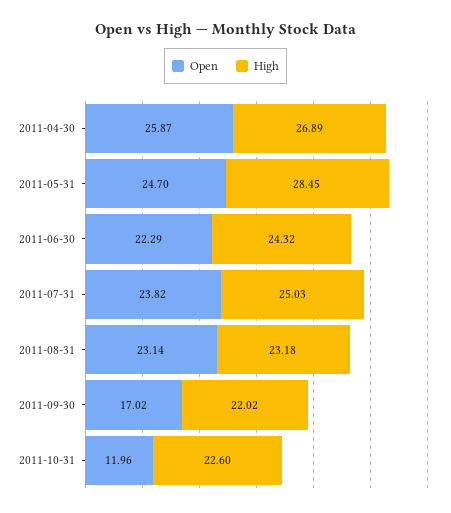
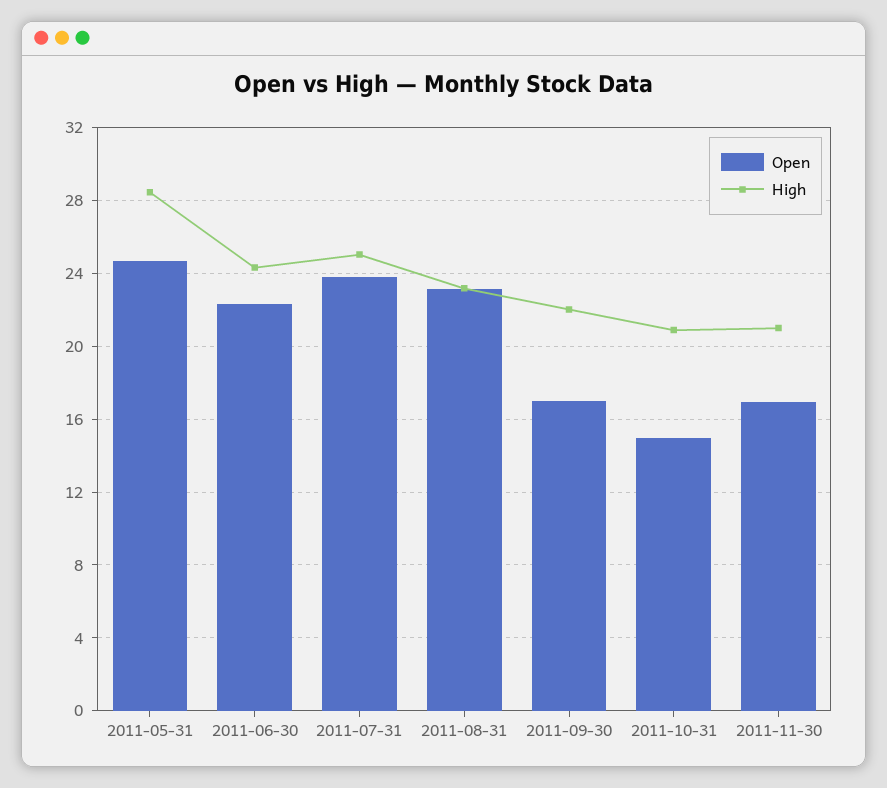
Open, 2011-04-30: 25.87 -> none
High, 2011-04-30: 26.89 -> none
Open, 2011-10-31: 11.96 -> 15
High, 2011-10-31: 22.6 -> 21
Open, 2011-11-30: none -> 17
High, 2011-11-30: none -> 21

